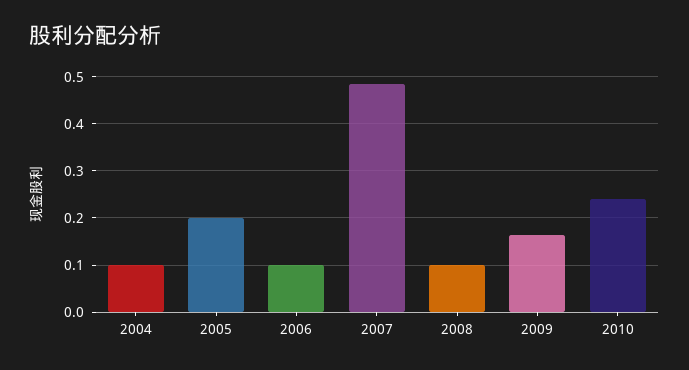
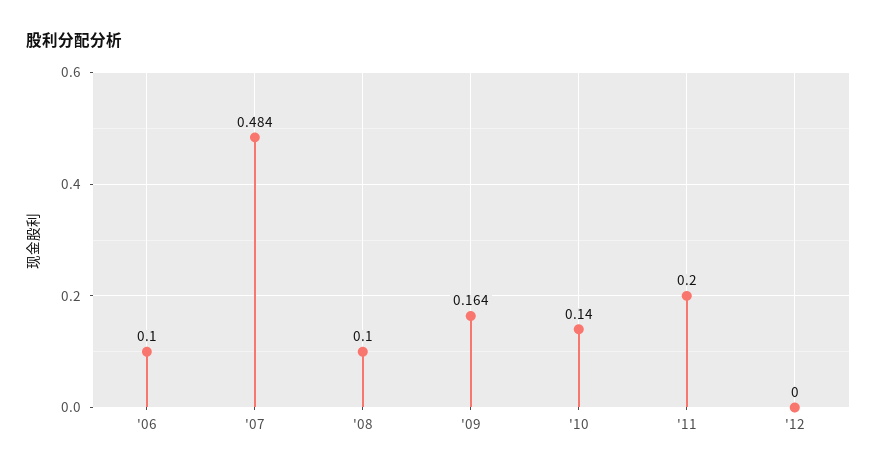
2004: 0.1 -> none
2005: 0.2 -> none
2010: 0.24 -> 0.14
'11: none -> 0.2
'12: none -> 0

